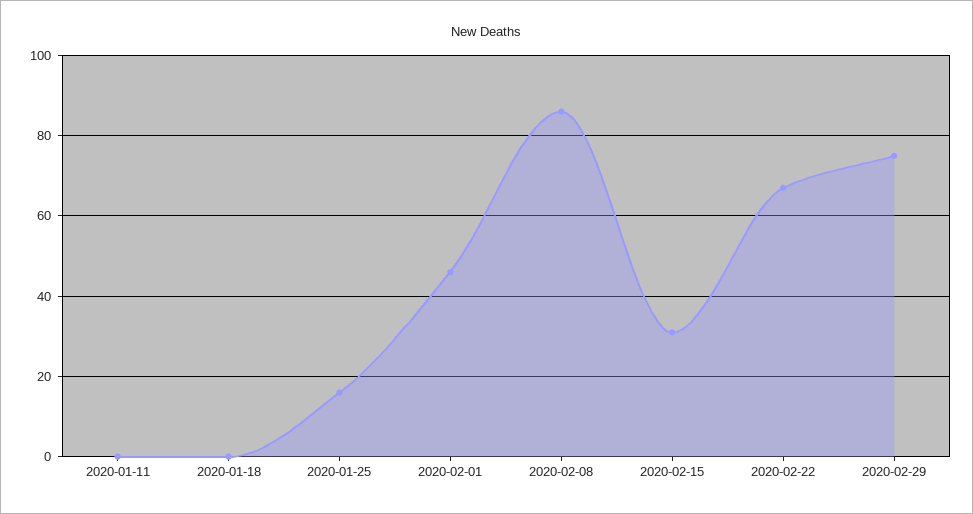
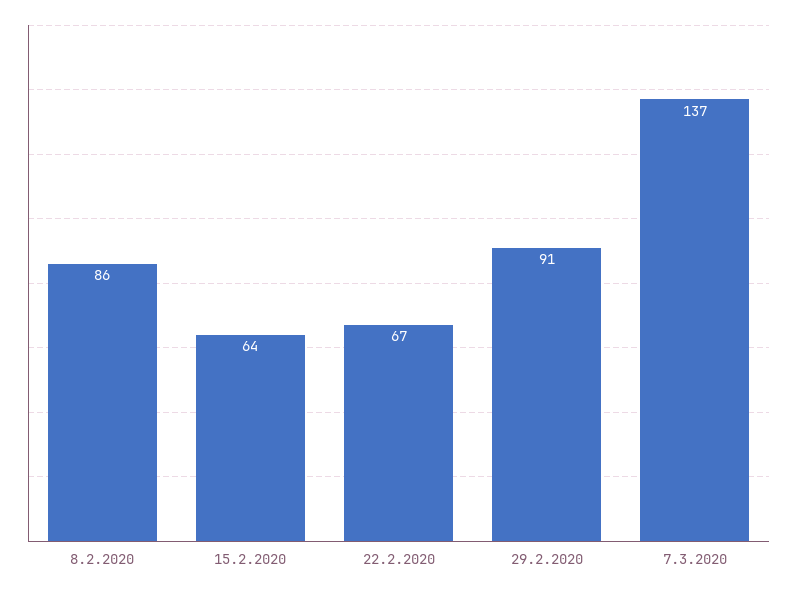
2020-01-11: 0 -> none
2020-01-18: 0 -> none
2020-01-25: 15 -> none
2020-02-01: 45 -> none
2020-02-15: 30 -> 64
2020-02-29: 75 -> 91
7.3.2020: none -> 137

